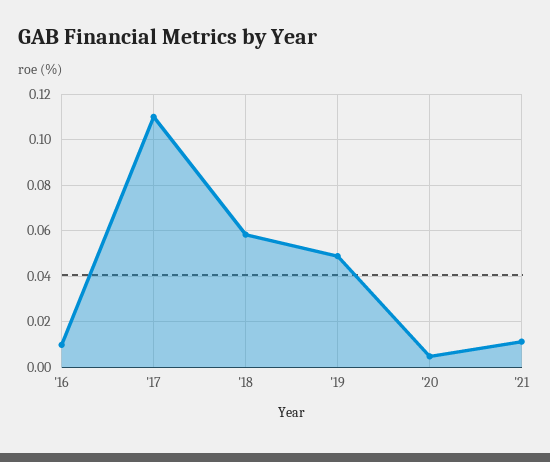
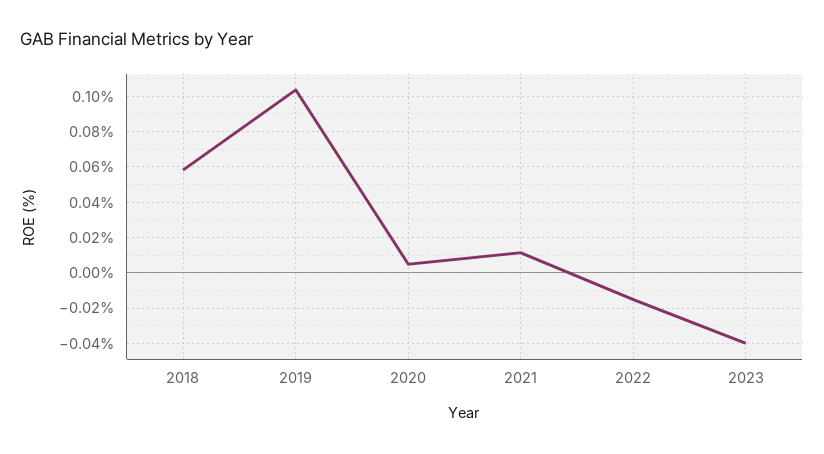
'16: 0.01 -> none
'17: 0.11 -> none
'19: 0.05 -> 0.105
2022: none -> -0.015
2023: none -> -0.04

